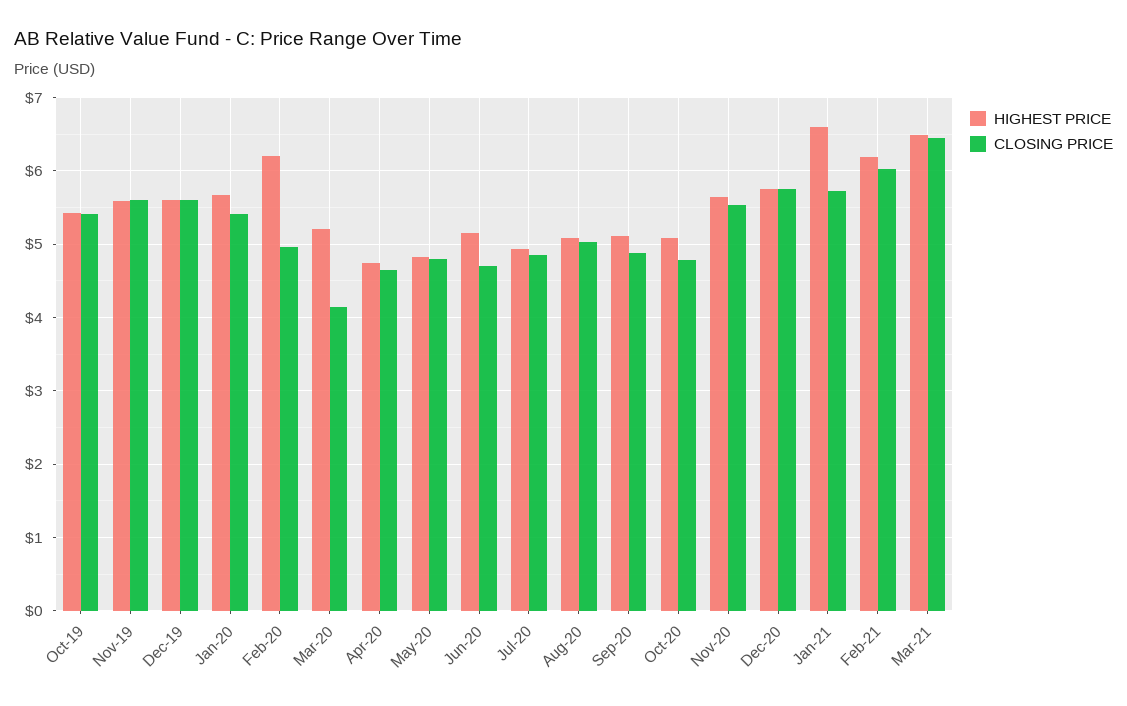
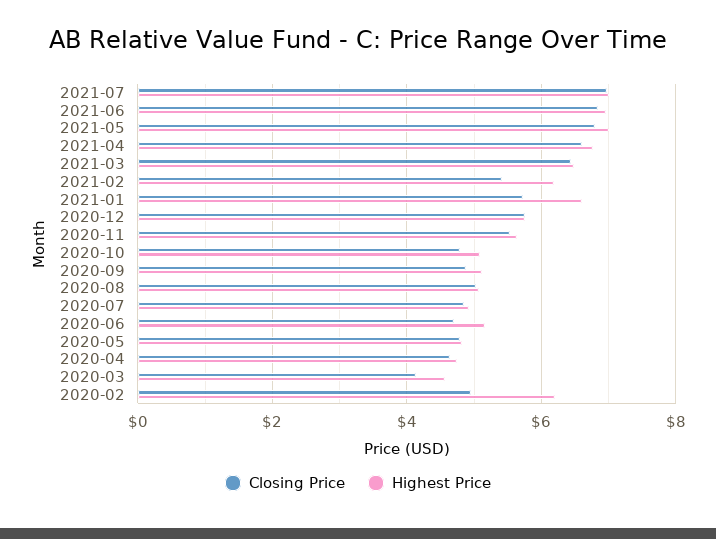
HIGHEST PRICE, Oct-19: 5.4 -> none
CLOSING PRICE, Oct-19: 5.4 -> none
HIGHEST PRICE, Nov-19: 5.6 -> none
CLOSING PRICE, Nov-19: 5.6 -> none
HIGHEST PRICE, Dec-19: 5.6 -> none
CLOSING PRICE, Dec-19: 5.6 -> none
HIGHEST PRICE, Jan-20: 5.7 -> none
CLOSING PRICE, Jan-20: 5.4 -> none
HIGHEST PRICE, Mar-20: 5.2 -> 4.6
CLOSING PRICE, Feb-21: 6 -> 5.4
CLOSING PRICE, 2021-07: none -> 7
HIGHEST PRICE, 2021-07: none -> 7
CLOSING PRICE, 2021-06: none -> 6.8
HIGHEST PRICE, 2021-06: none -> 7
CLOSING PRICE, 2021-05: none -> 6.8
HIGHEST PRICE, 2021-05: none -> 7
CLOSING PRICE, 2021-04: none -> 6.6
HIGHEST PRICE, 2021-04: none -> 6.8

